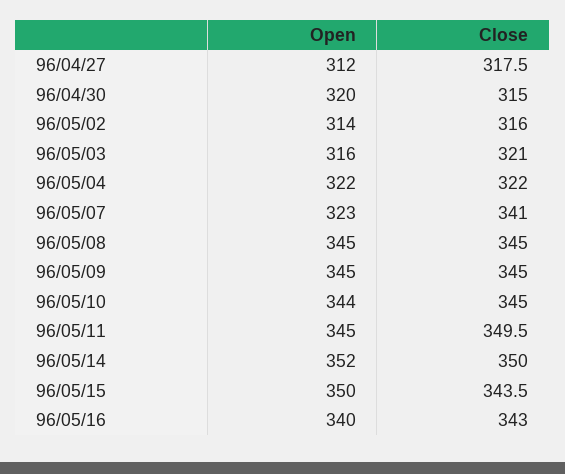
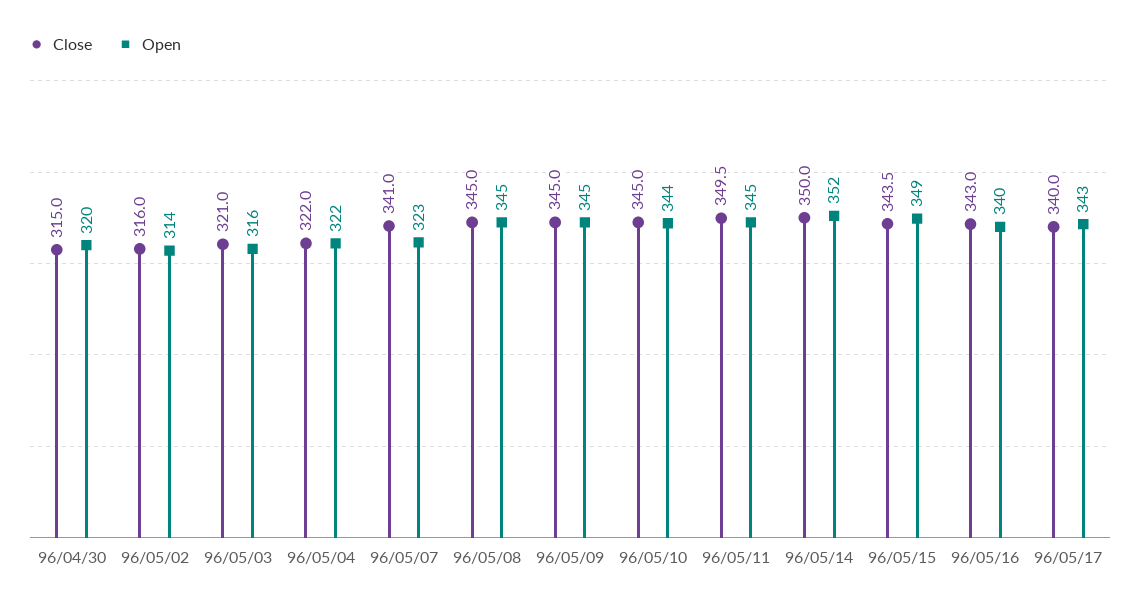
Open, 96/04/27: 312 -> none
Close, 96/04/27: 317.5 -> none
Open, 96/05/15: 350 -> 349
Close, 96/05/17: none -> 340
Open, 96/05/17: none -> 343

